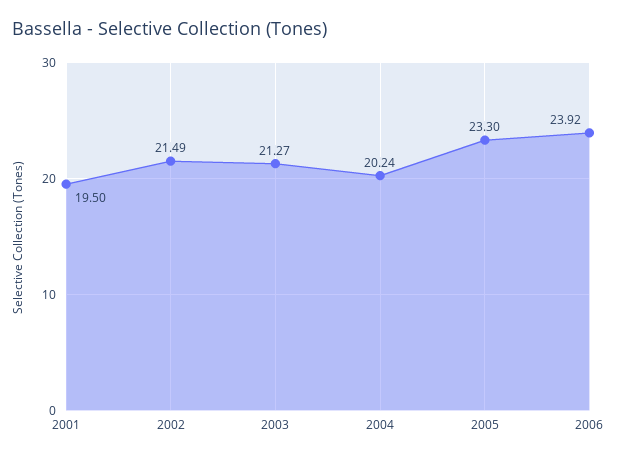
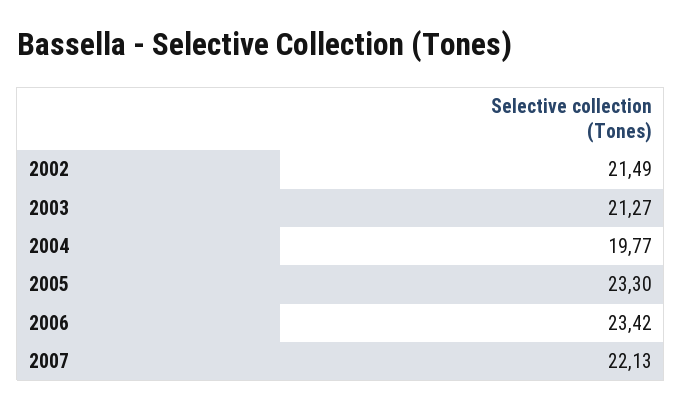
2001: 19.5 -> none
2004: 20.24 -> 19.77
2006: 23.92 -> 23.42
2007: none -> 22.13

